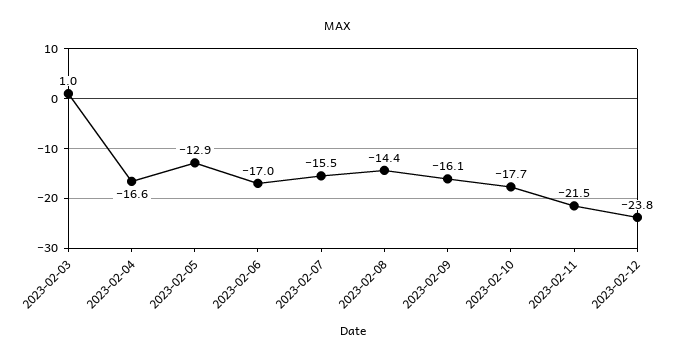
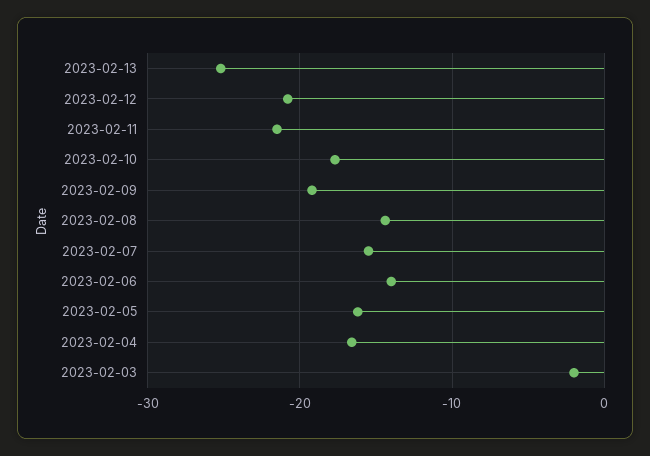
2023-02-03: 1 -> -2
2023-02-05: -12.9 -> -16
2023-02-06: -17 -> -14
2023-02-09: -16.1 -> -19
2023-02-12: -23.8 -> -21
2023-02-13: none -> -25

